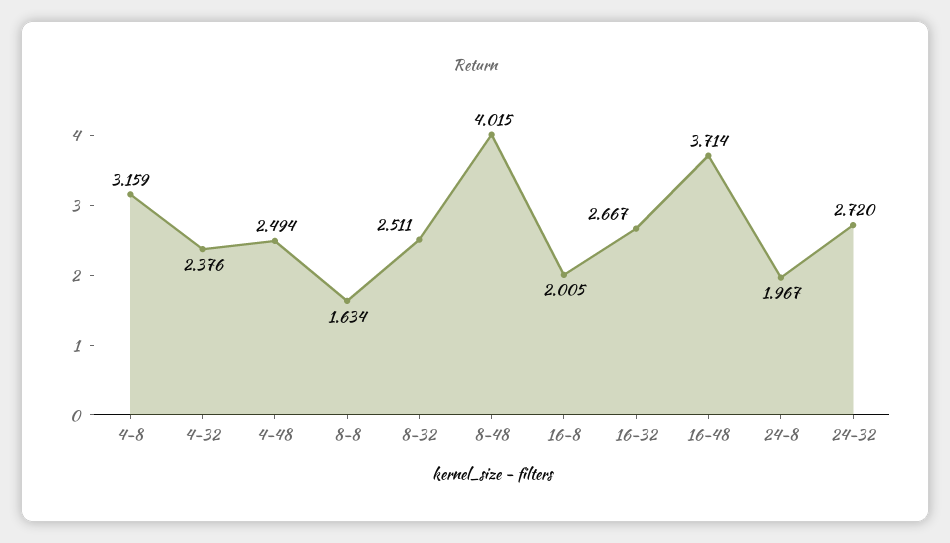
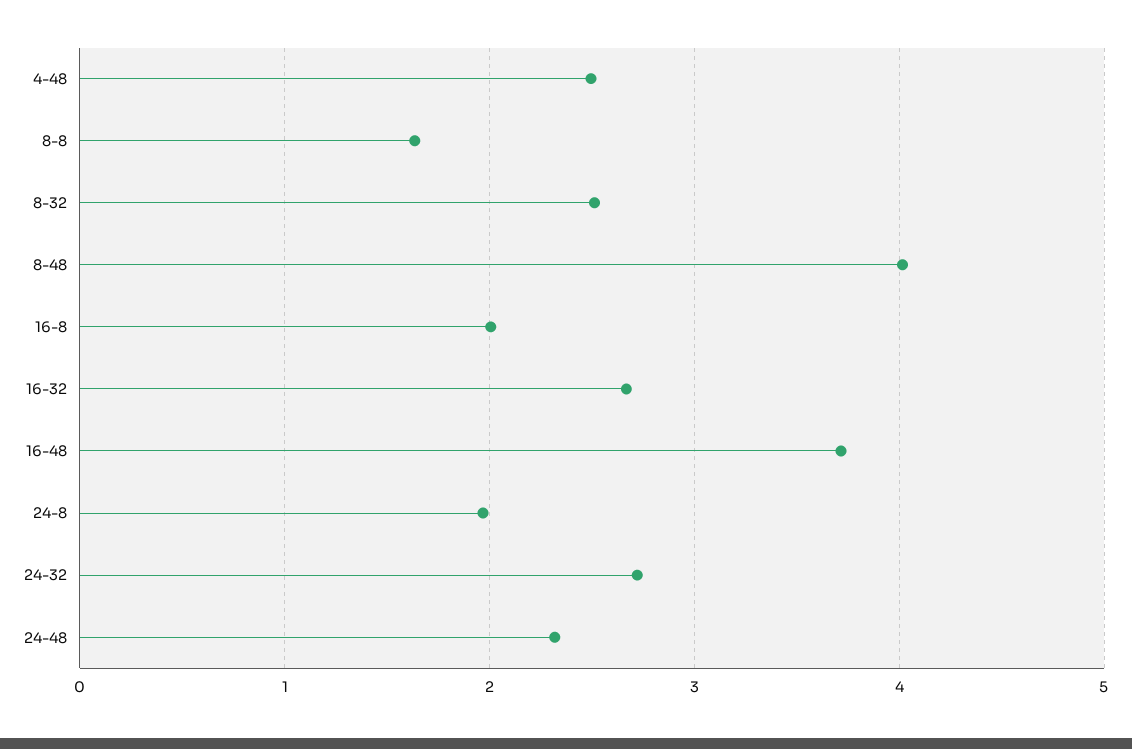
4-8: 3.159 -> none
4-32: 2.376 -> none
24-48: none -> 2.3

